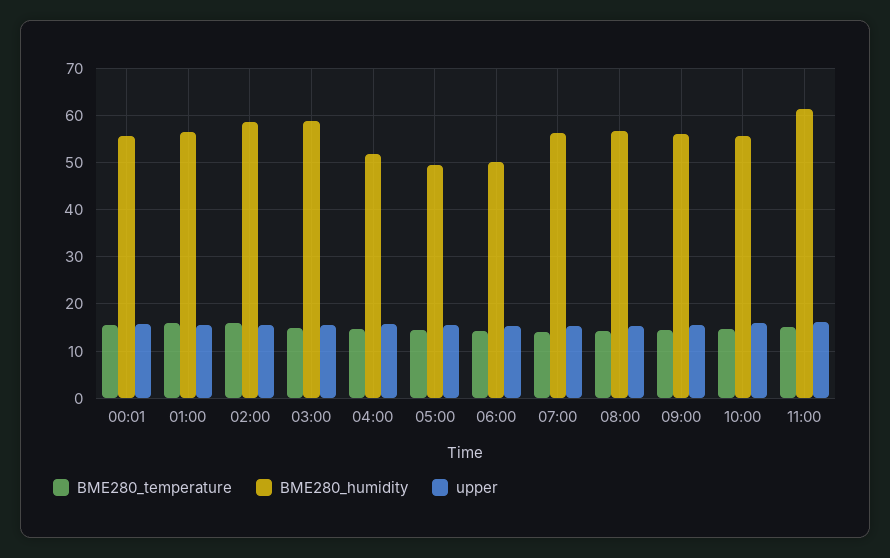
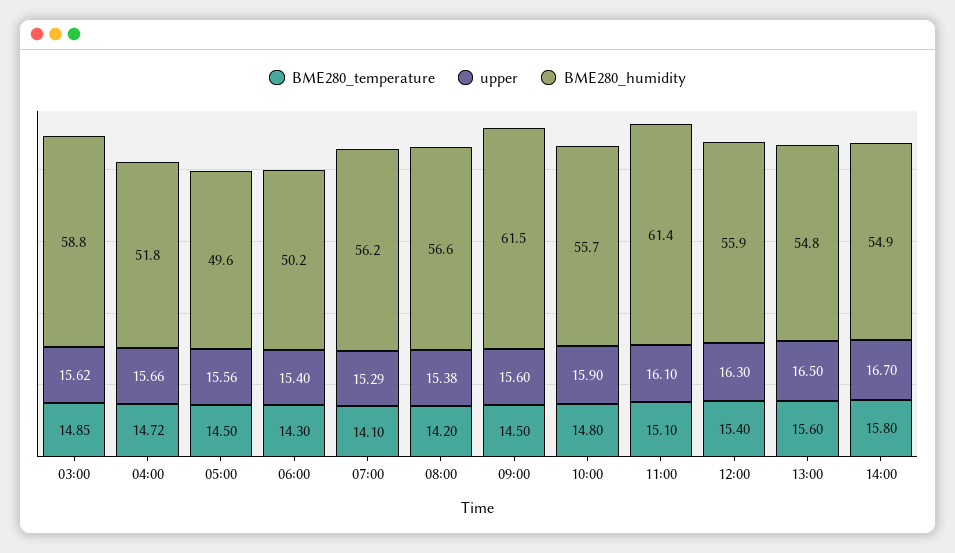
BME280_temperature, 00:01: 16 -> none
BME280_humidity, 00:01: 56 -> none
upper, 00:01: 16 -> none
BME280_temperature, 01:00: 16 -> none
BME280_humidity, 01:00: 56 -> none
upper, 01:00: 16 -> none
BME280_temperature, 02:00: 16 -> none
BME280_humidity, 02:00: 58 -> none
upper, 02:00: 16 -> none
BME280_humidity, 09:00: 56 -> 61.5
BME280_temperature, 12:00: none -> 15.4
upper, 12:00: none -> 16.3
BME280_humidity, 12:00: none -> 55.9
BME280_temperature, 13:00: none -> 15.6
upper, 13:00: none -> 16.5
BME280_humidity, 13:00: none -> 54.8
BME280_temperature, 14:00: none -> 15.8
upper, 14:00: none -> 16.7
BME280_humidity, 14:00: none -> 54.9

